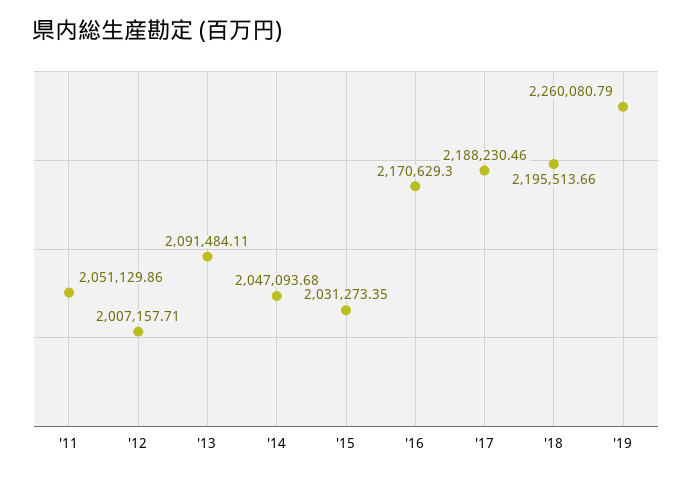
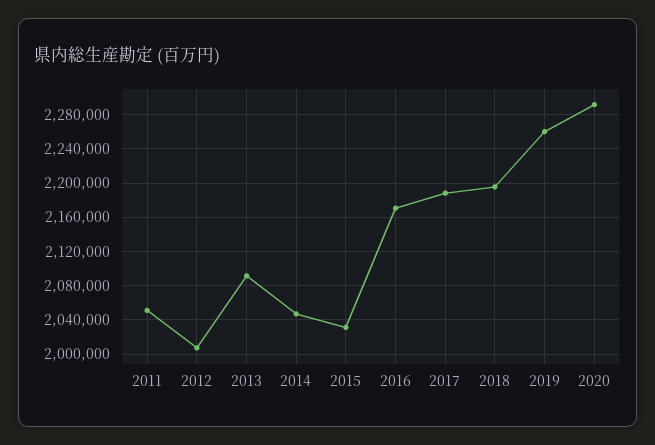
2020: none -> 2290000

